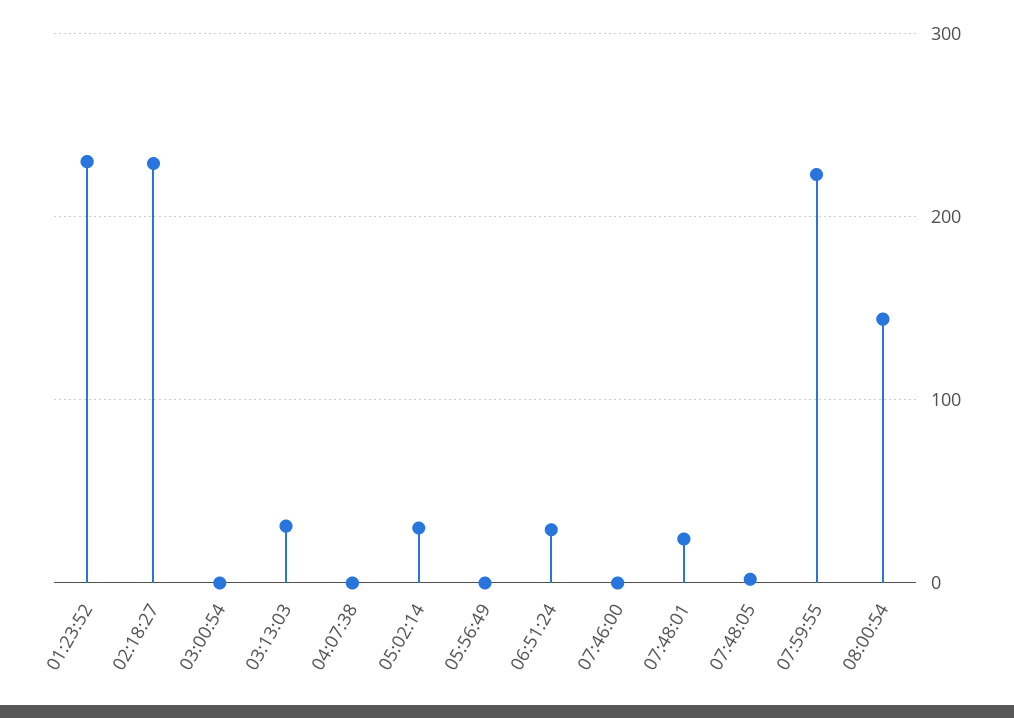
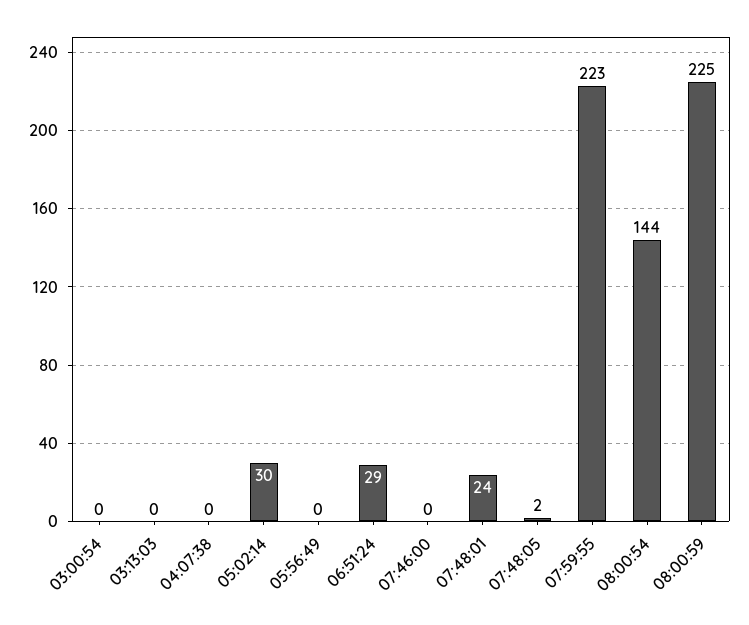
01:23:52: 230 -> none
02:18:27: 230 -> none
03:13:03: 30 -> 0
08:00:59: none -> 225

